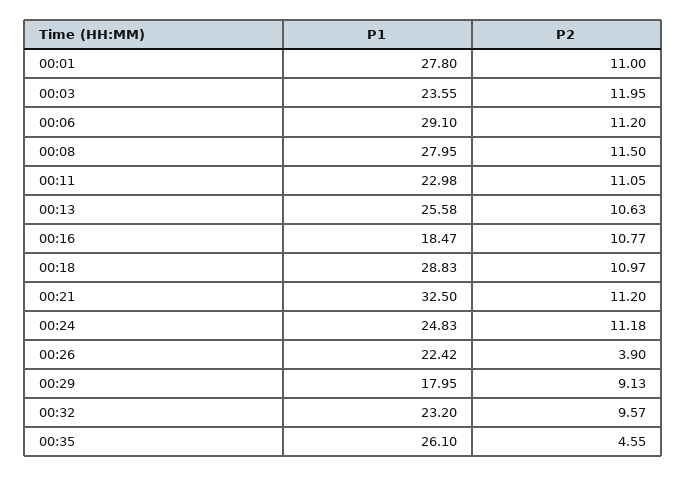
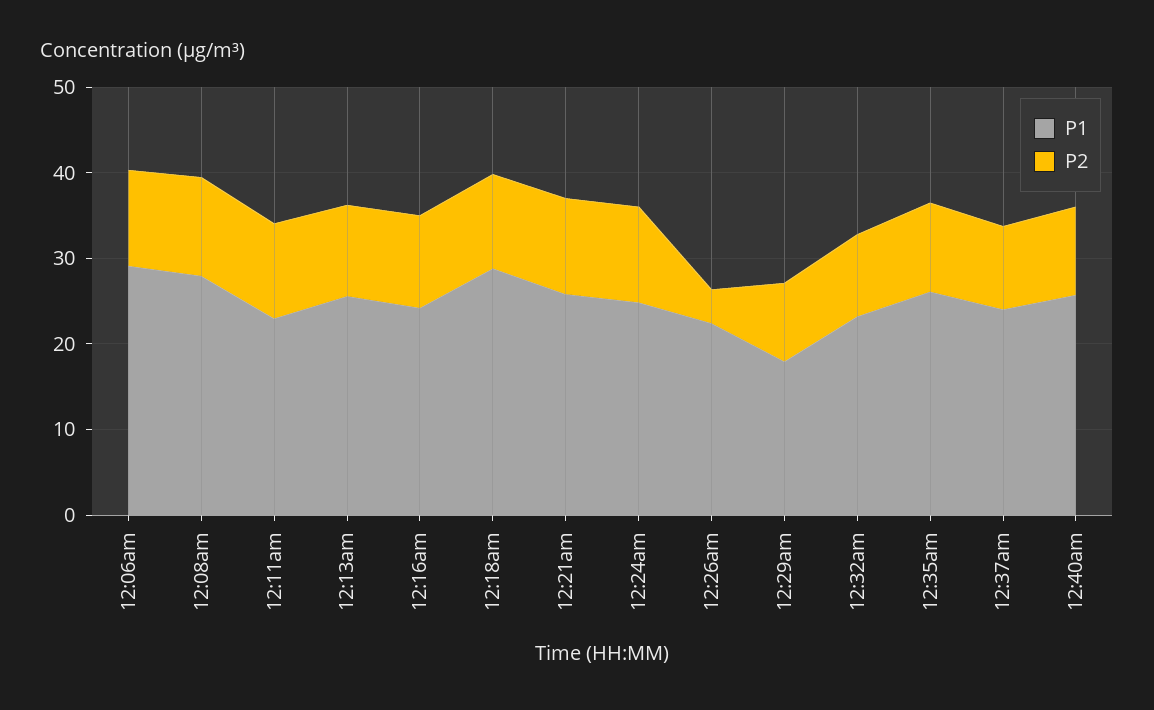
P1, 00:01: 27.8 -> none
P2, 00:01: 11 -> none
P1, 00:03: 23.55 -> none
P2, 00:03: 11.95 -> none
P1, 00:16: 18.47 -> 24
P1, 00:21: 32.5 -> 26
P2, 00:35: 4.55 -> 10
P1, 12:37am: none -> 24
P2, 12:37am: none -> 10
P1, 12:40am: none -> 26
P2, 12:40am: none -> 10

